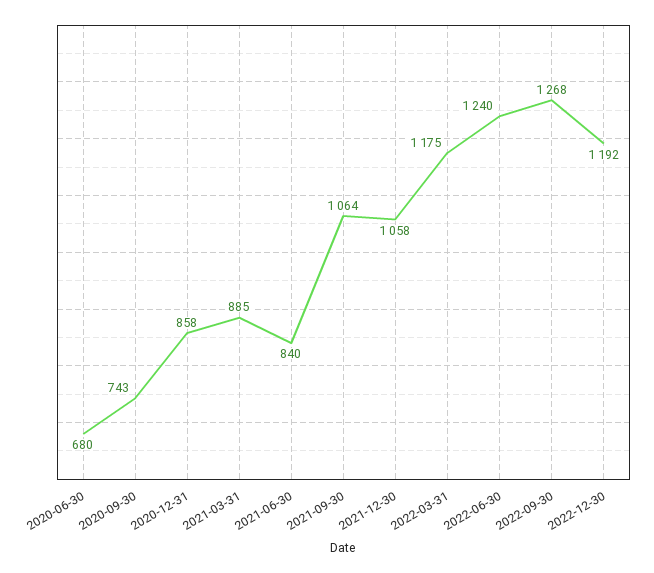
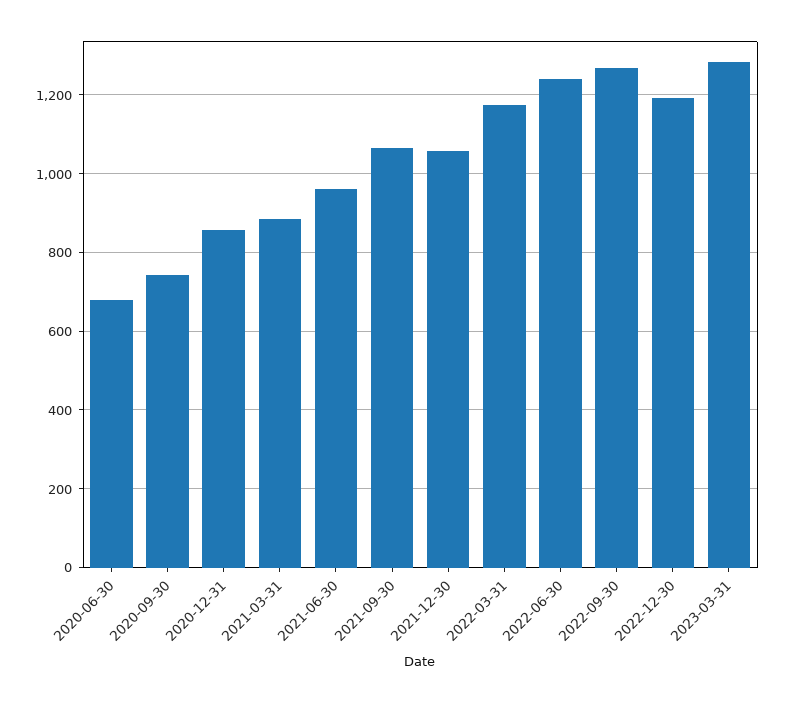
2021-06-30: 840 -> 960
2023-03-31: none -> 1280

